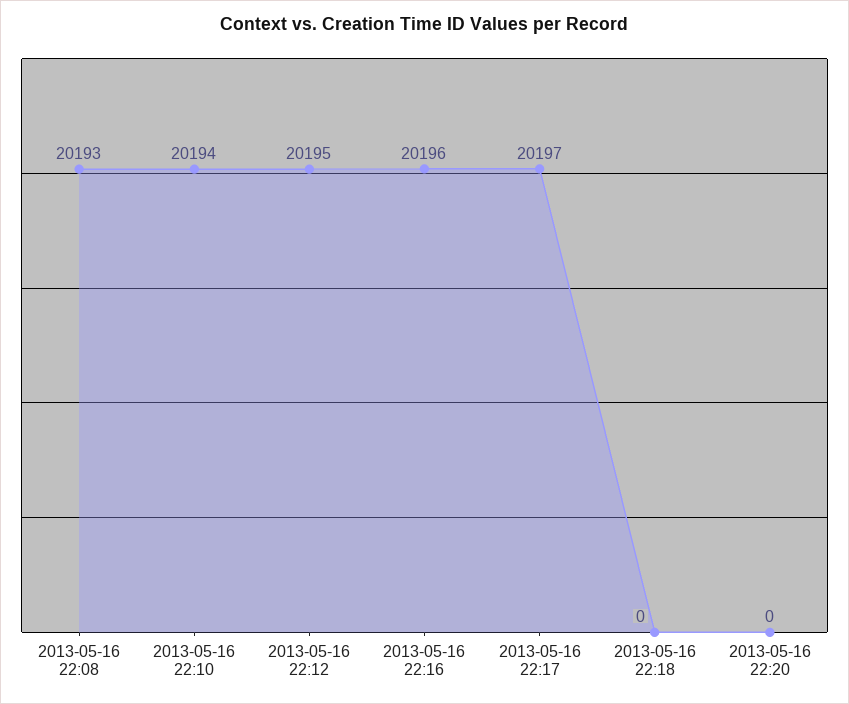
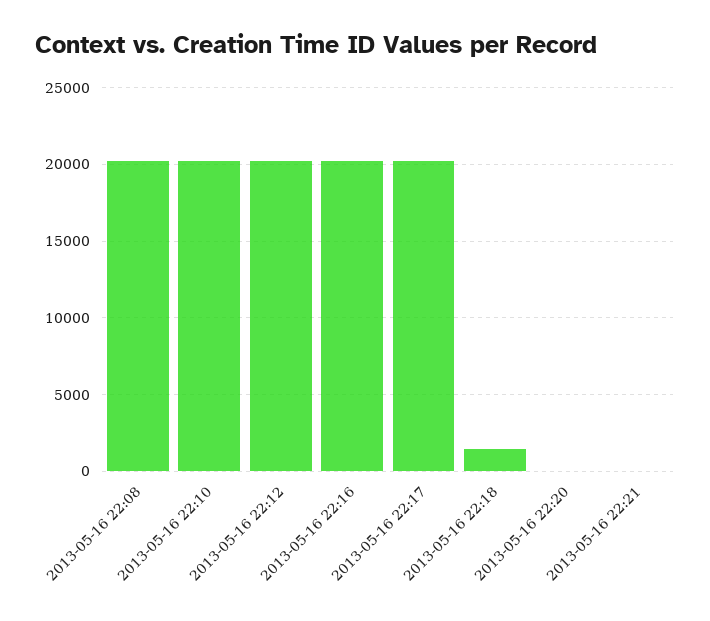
2013-05-16 22:18: 0 -> 1500
2013-05-16 22:21: none -> 0

